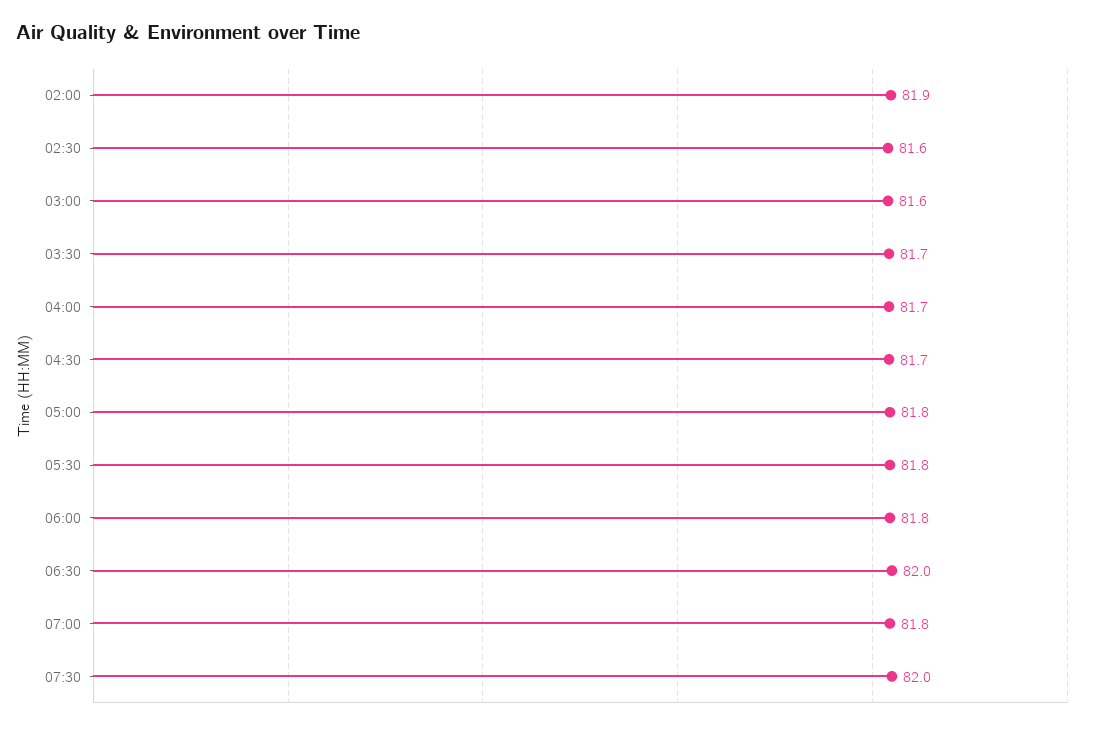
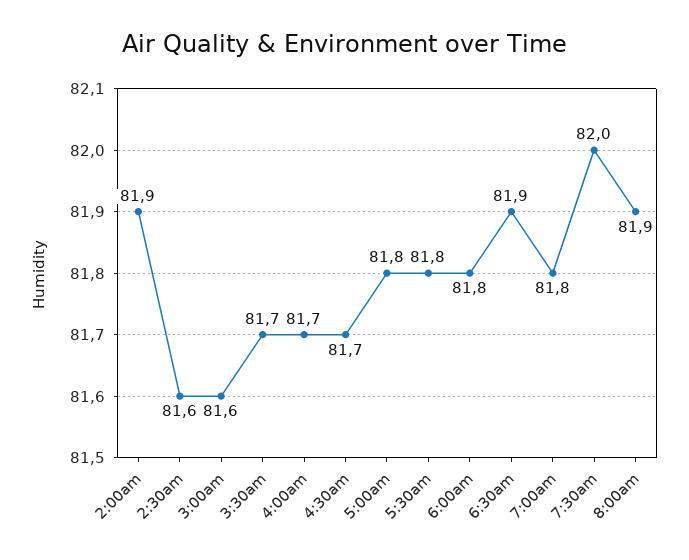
06:30: 82 -> 81.9
8:00am: none -> 81.9

